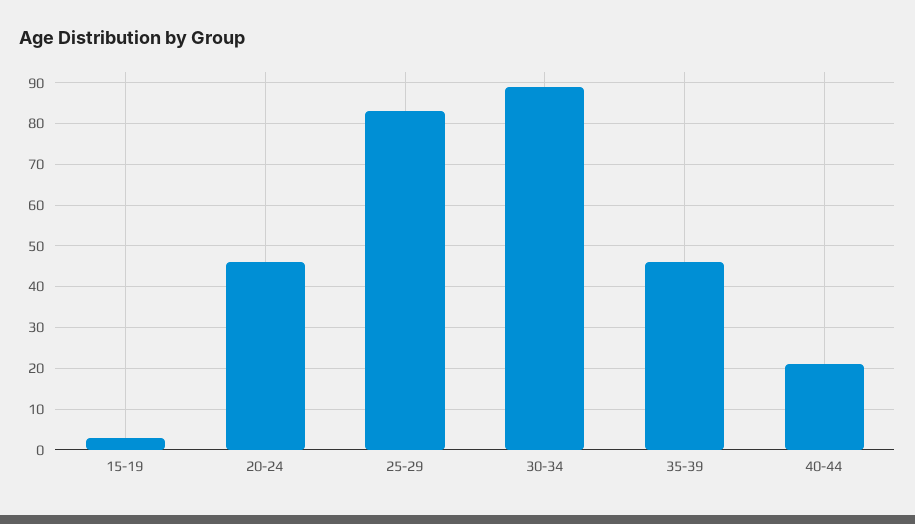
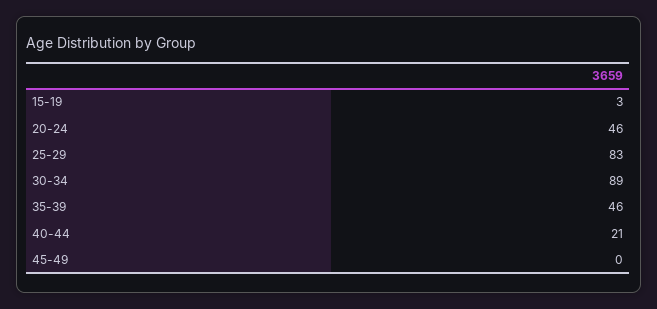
45-49: none -> 0

